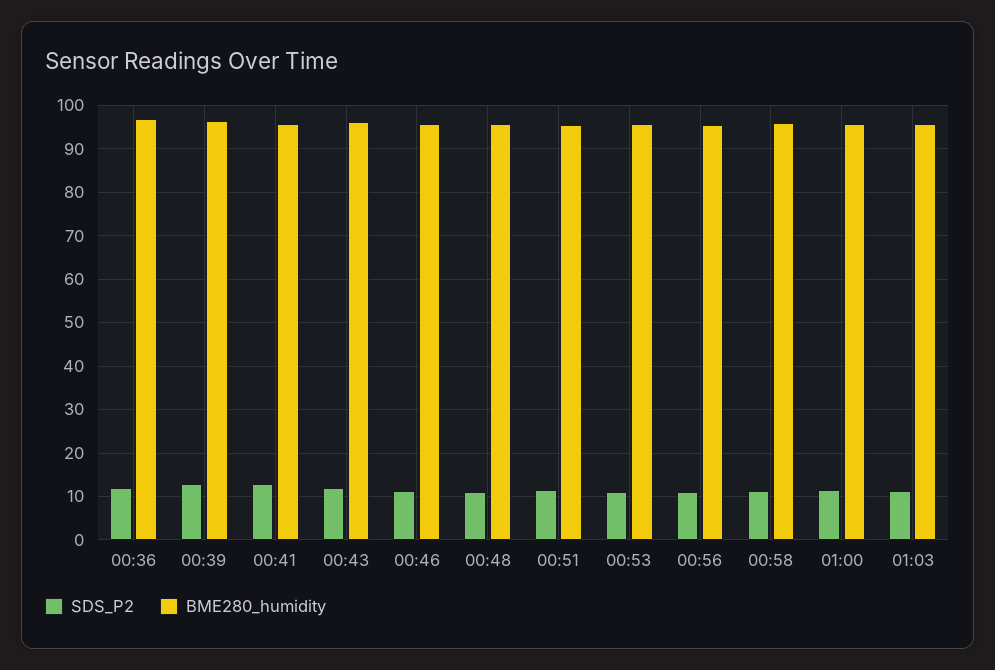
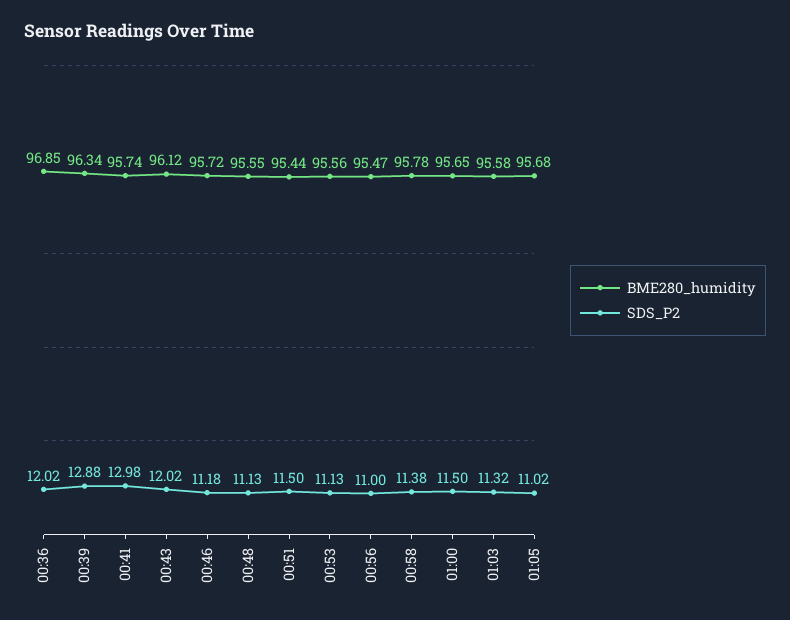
BME280_humidity, 01:05: none -> 95.68
SDS_P2, 01:05: none -> 11.02

